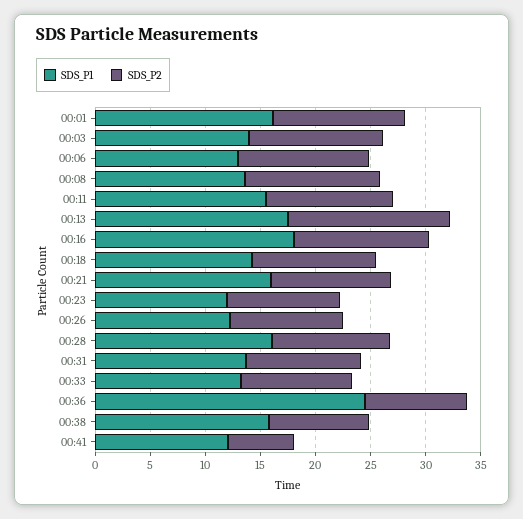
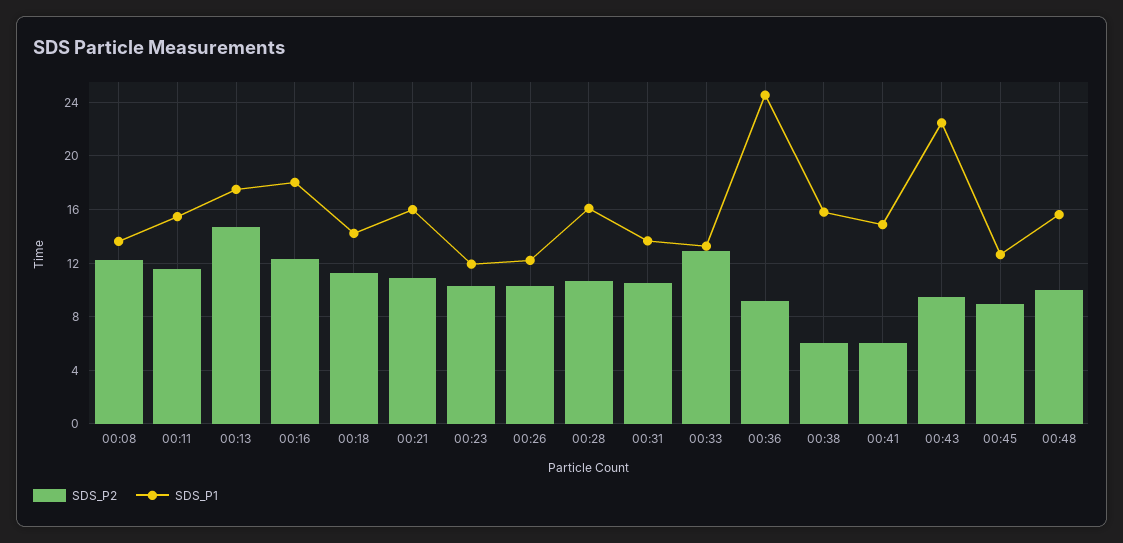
SDS_P1, 00:01: 16 -> none
SDS_P2, 00:01: 12 -> none
SDS_P1, 00:03: 14 -> none
SDS_P2, 00:03: 12 -> none
SDS_P1, 00:06: 13 -> none
SDS_P2, 00:06: 12 -> none
SDS_P2, 00:33: 10 -> 13
SDS_P2, 00:38: 9 -> 6
SDS_P1, 00:41: 12 -> 15
SDS_P2, 00:43: none -> 9.5
SDS_P1, 00:43: none -> 22.5
SDS_P2, 00:45: none -> 9
SDS_P1, 00:45: none -> 12.5
SDS_P2, 00:48: none -> 10
SDS_P1, 00:48: none -> 15.5

